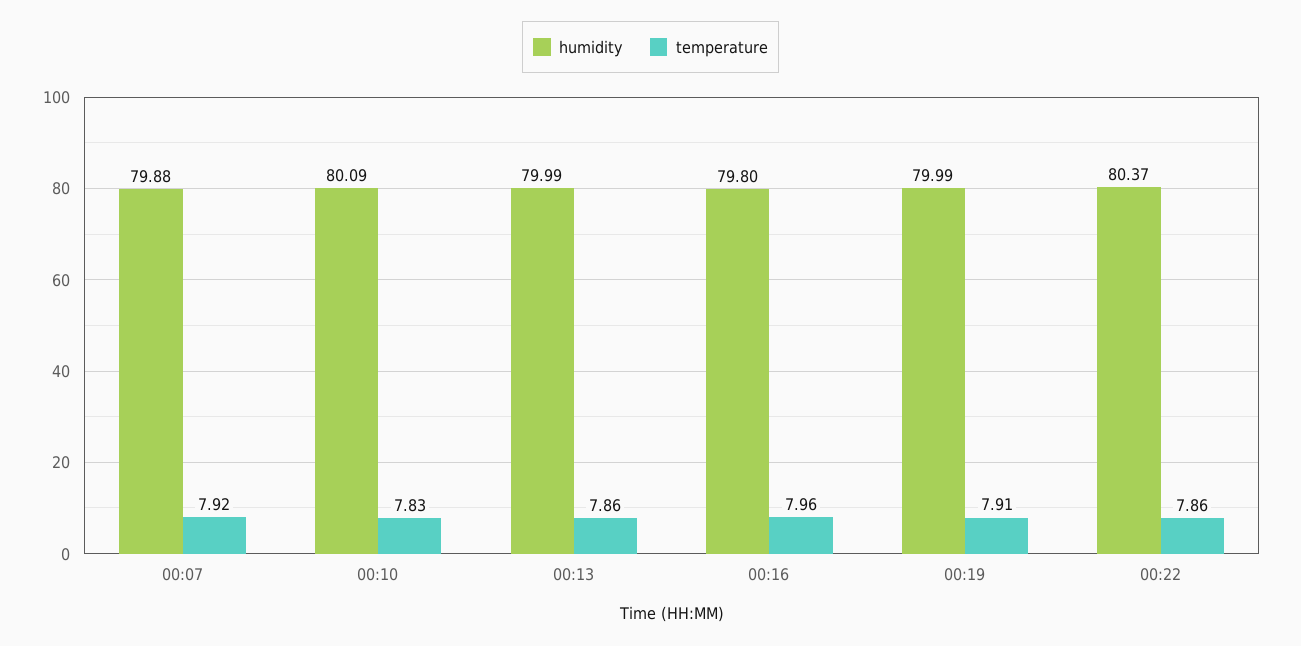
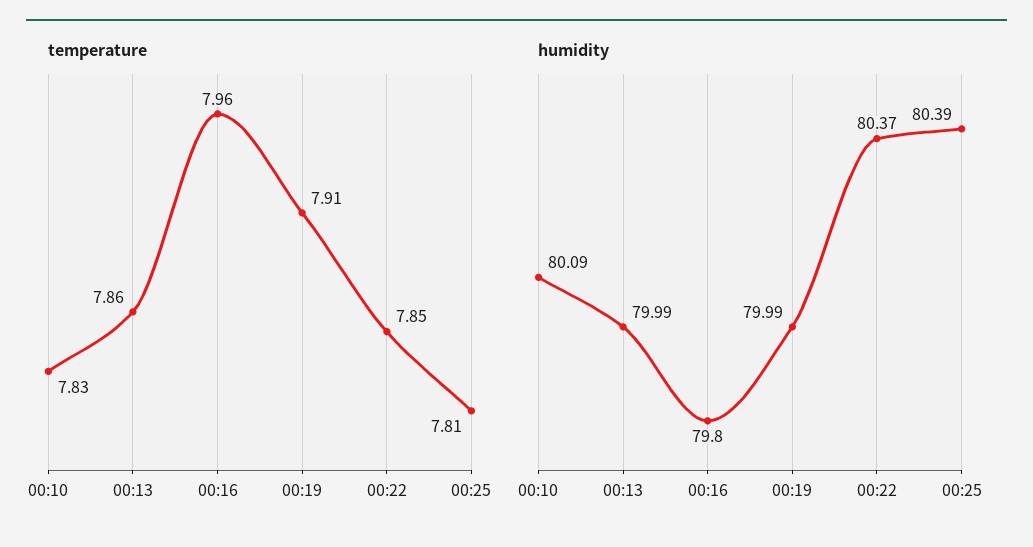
humidity, 00:07: 79.88 -> none
temperature, 00:07: 7.92 -> none
temperature, 00:22: 7.86 -> 7.85
temperature, 00:25: none -> 7.81
humidity, 00:25: none -> 80.39

